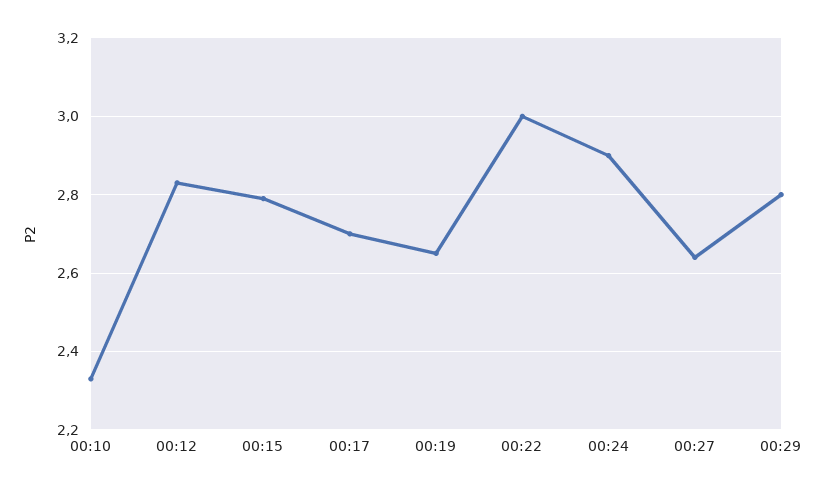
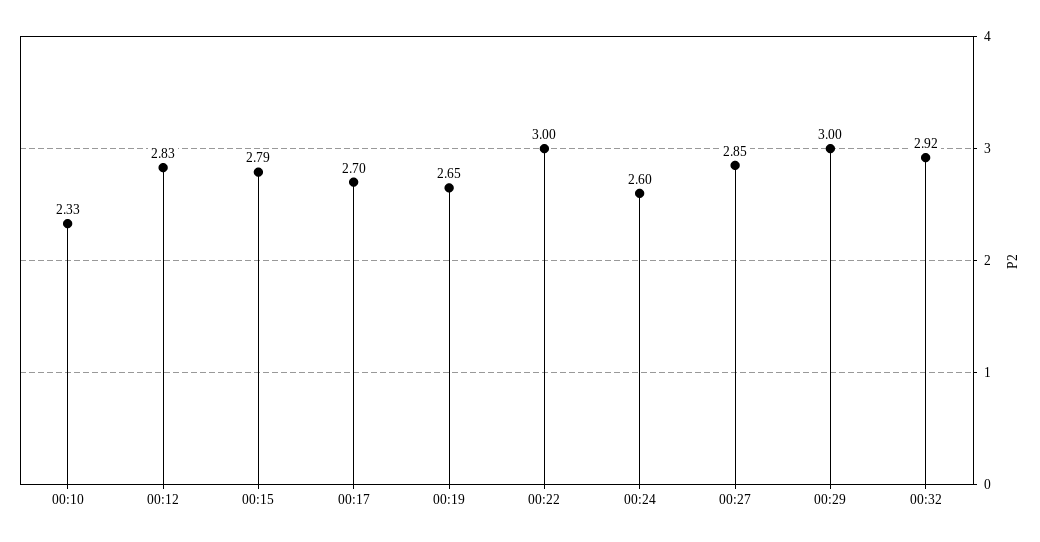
00:24: 2.9 -> 2.6
00:27: 2.65 -> 2.85
00:29: 2.8 -> 3
00:32: none -> 2.92

